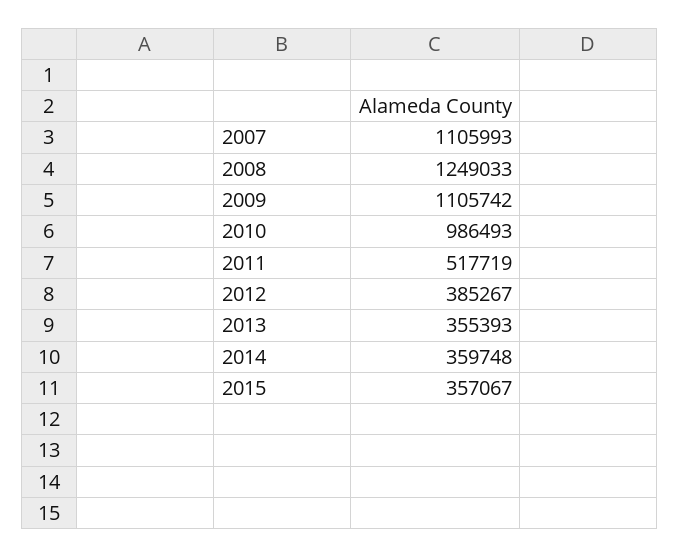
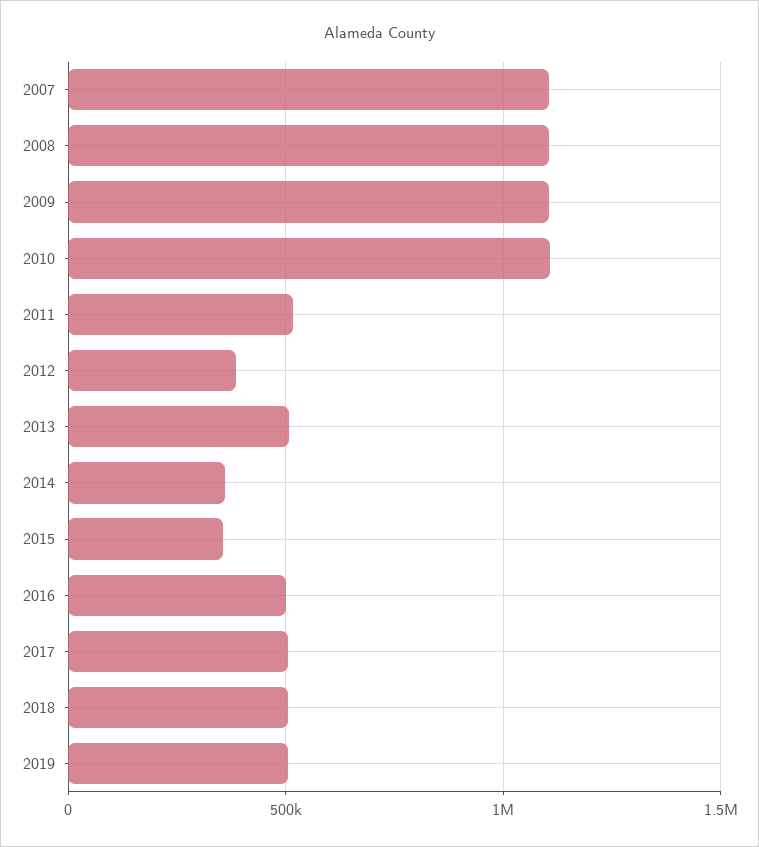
2008: 1249033 -> 1100000
2010: 986493 -> 1100000
2013: 355393 -> 500000
2016: none -> 500000
2017: none -> 500000
2018: none -> 500000
2019: none -> 500000

